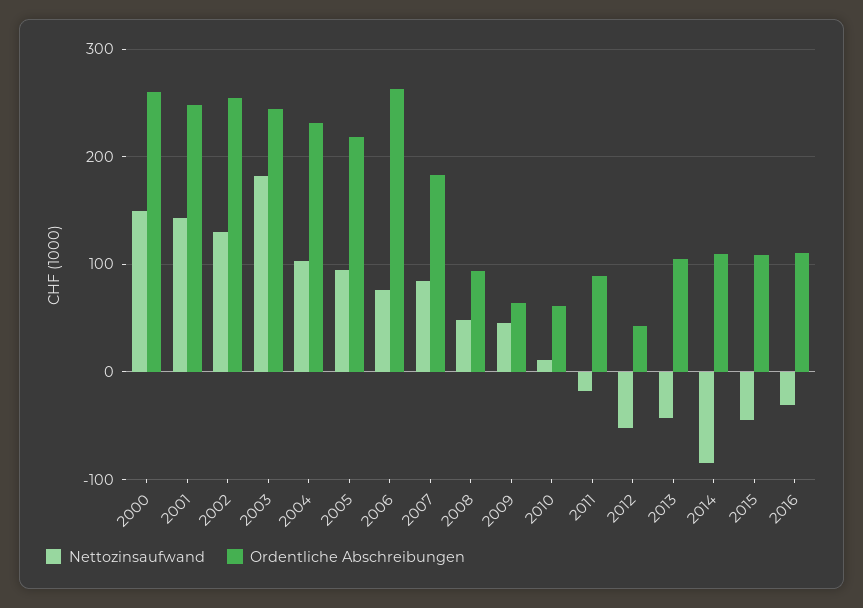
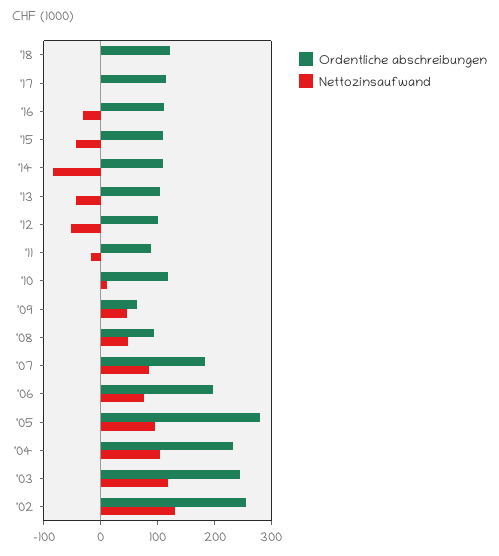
Nettozinsaufwand, 2000: 150 -> none
Ordentliche Abschreibungen, 2000: 260 -> none
Nettozinsaufwand, 2001: 140 -> none
Ordentliche Abschreibungen, 2001: 250 -> none
Nettozinsaufwand, 2003: 180 -> 120
Ordentliche Abschreibungen, 2005: 220 -> 280
Ordentliche Abschreibungen, 2006: 260 -> 200
Ordentliche Abschreibungen, 2010: 60 -> 120
Ordentliche Abschreibungen, 2012: 40 -> 100
Ordentliche Abschreibungen, '18: none -> 120
Nettozinsaufwand, '18: none -> 0
Ordentliche Abschreibungen, '17: none -> 120
Nettozinsaufwand, '17: none -> 0

